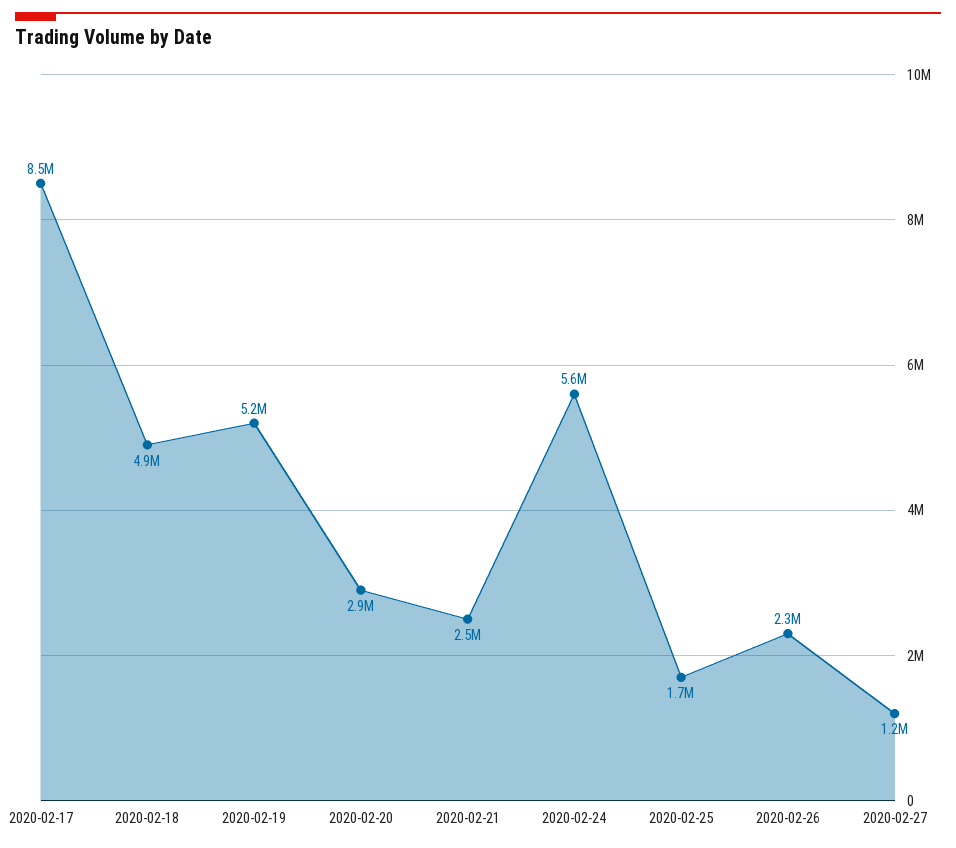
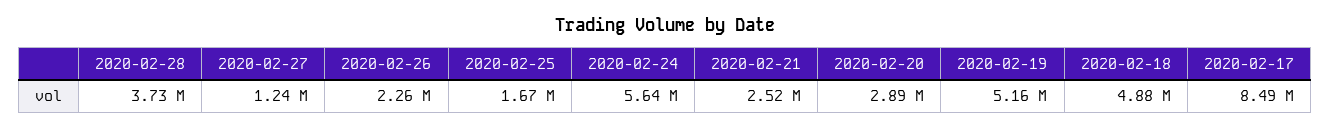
2020-02-28: none -> 3730000

